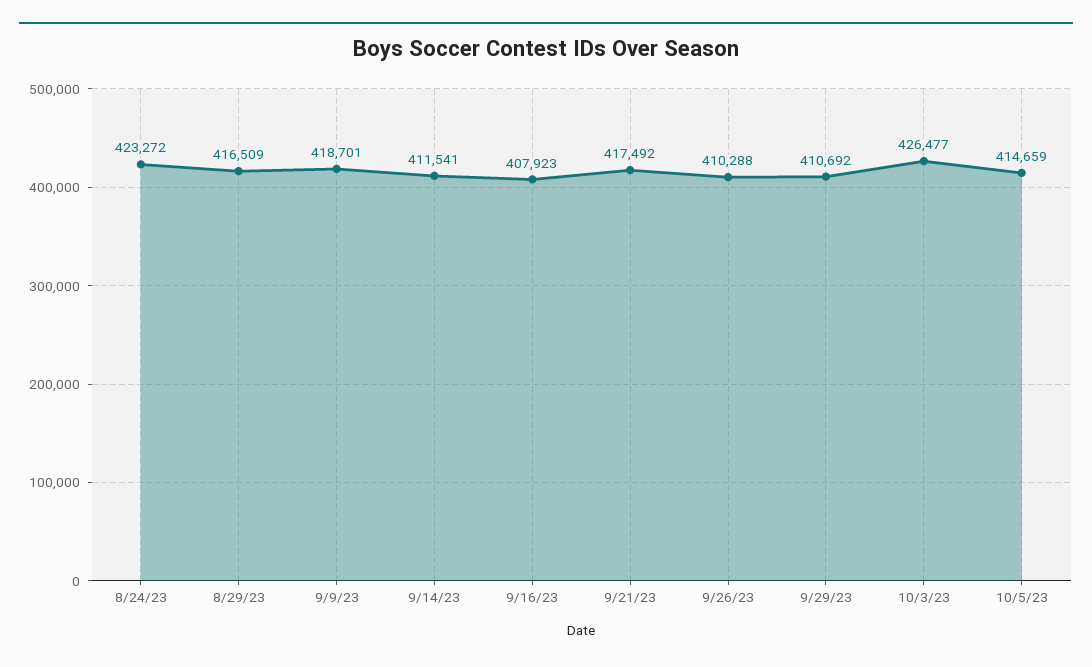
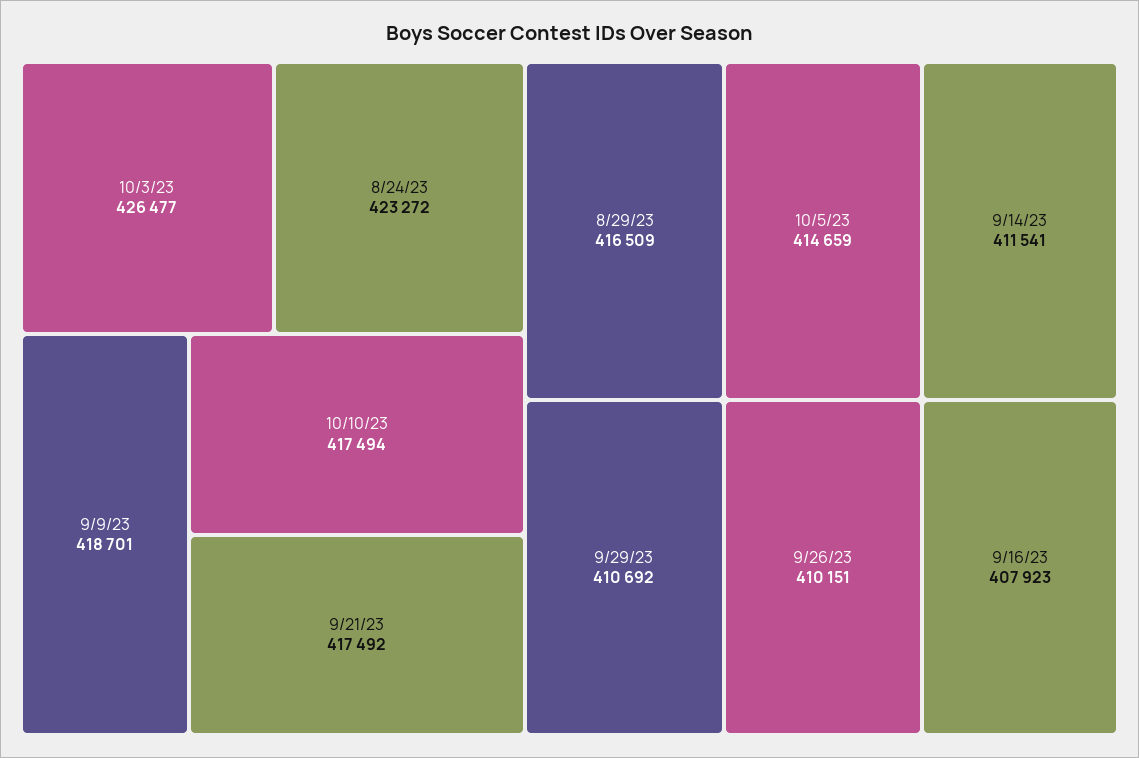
9/26/23: 410288 -> 410151
10/10/23: none -> 417494

